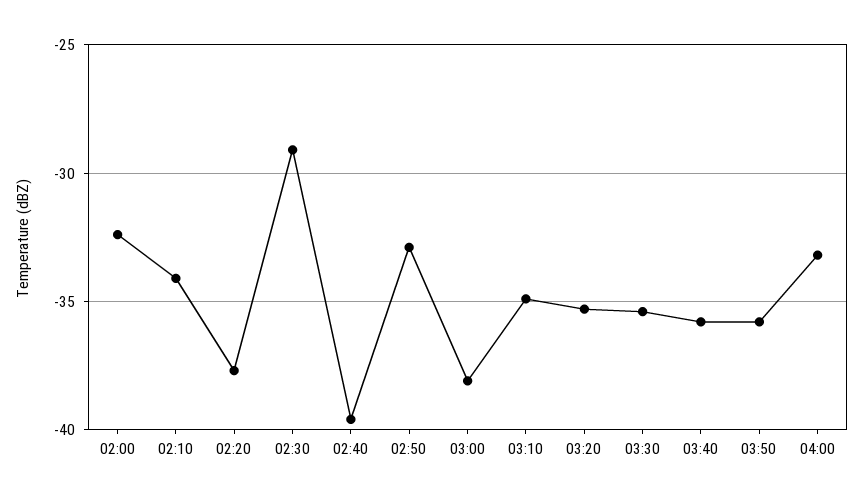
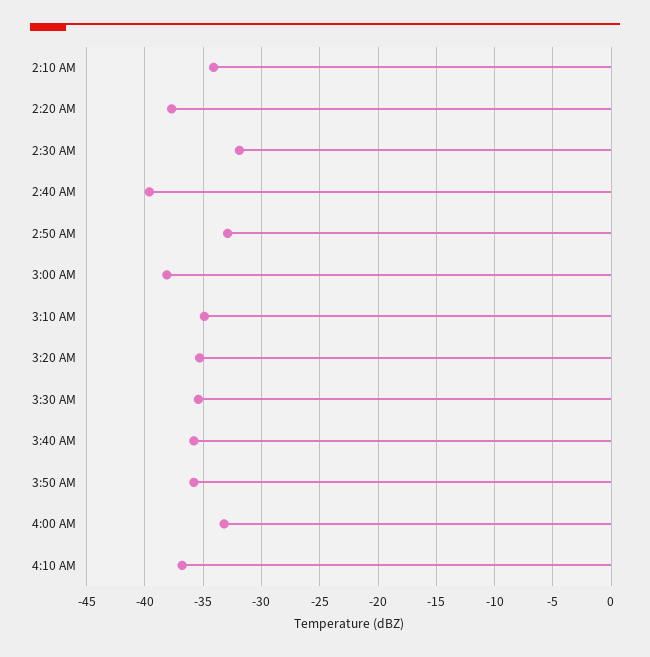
02:00: -32.5 -> none
02:30: -29 -> -32
4:10 AM: none -> -37

